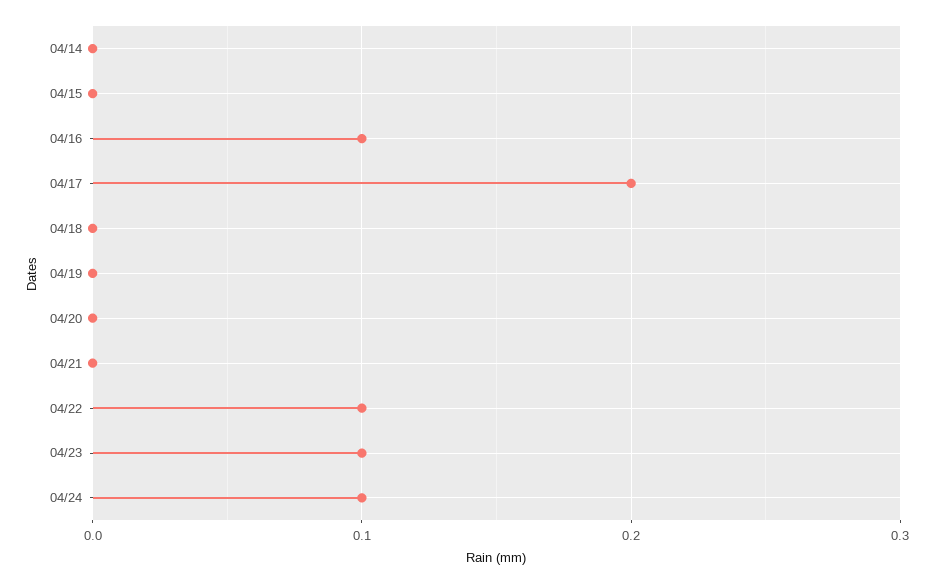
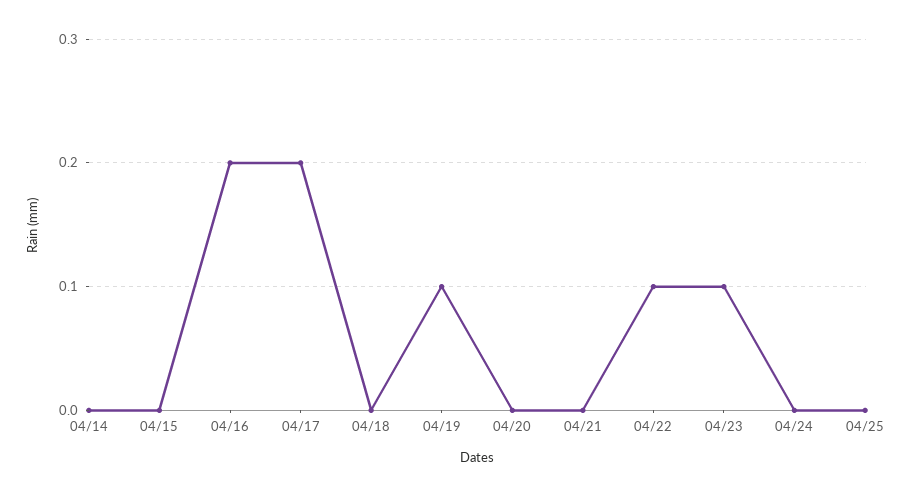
04/16: 0.1 -> 0.2
04/19: 0 -> 0.1
04/24: 0.1 -> 0
04/25: none -> 0

